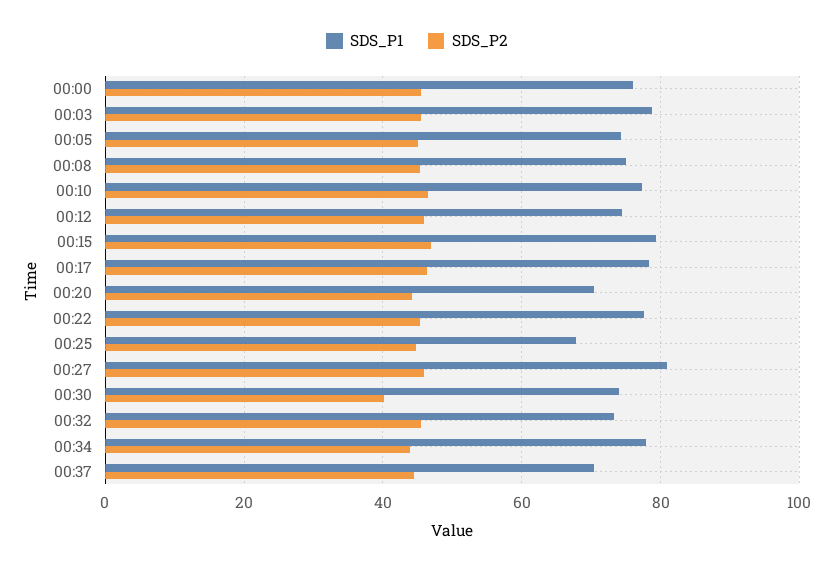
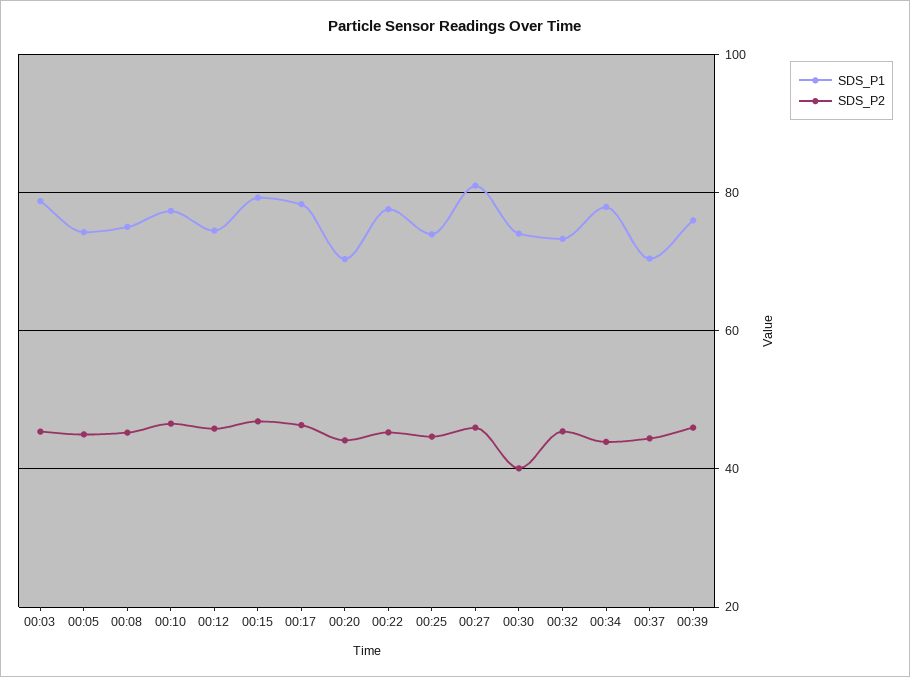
SDS_P1, 00:00: 76 -> none
SDS_P2, 00:00: 46 -> none
SDS_P1, 00:25: 68 -> 74
SDS_P1, 00:39: none -> 76
SDS_P2, 00:39: none -> 46

